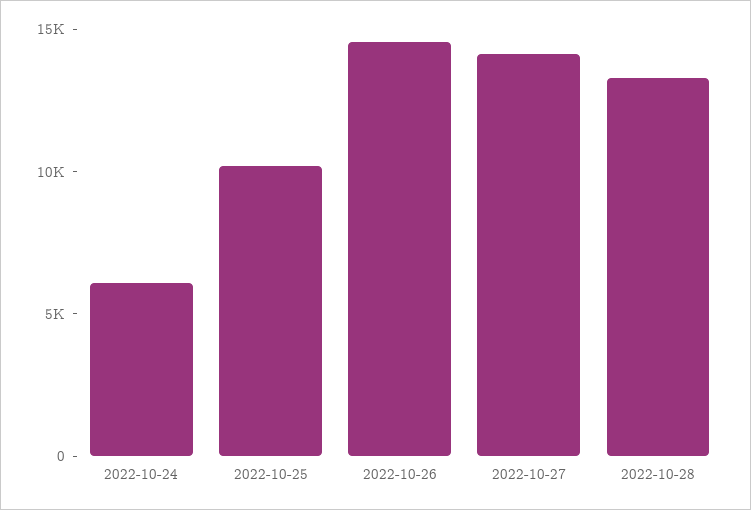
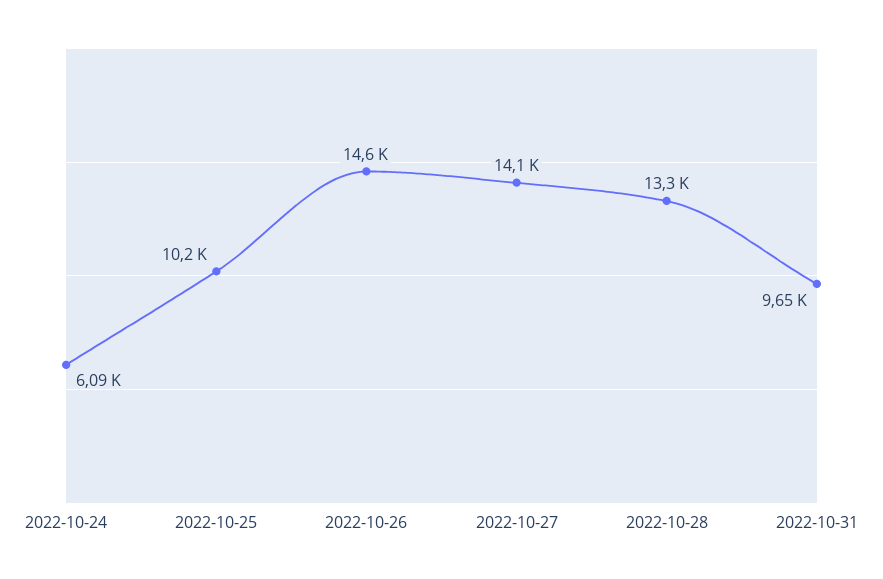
2022-10-31: none -> 9650

